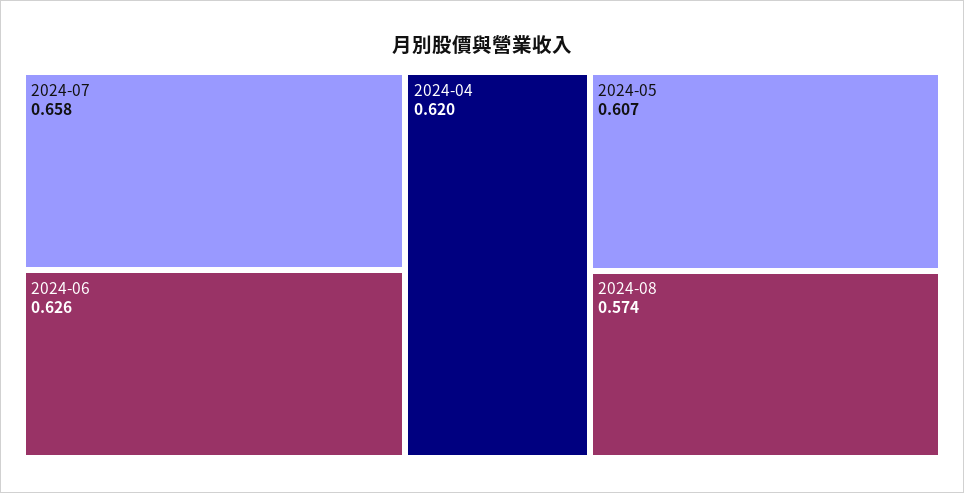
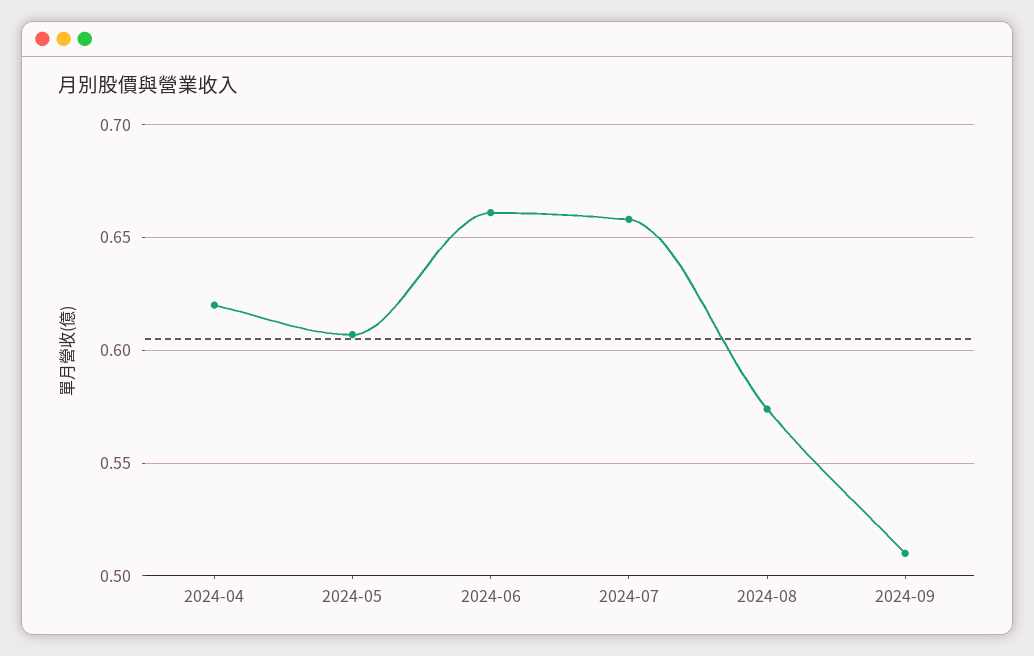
2024-06: 0.626 -> 0.66
2024-09: none -> 0.51

